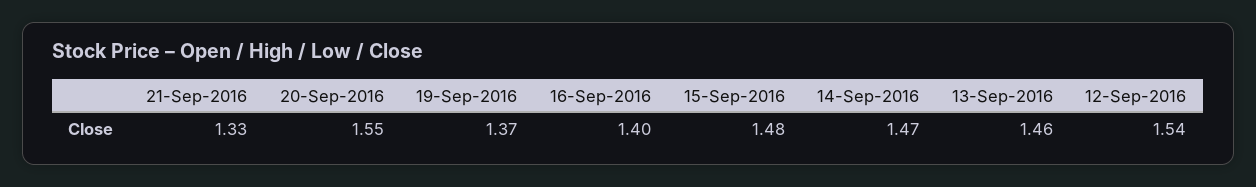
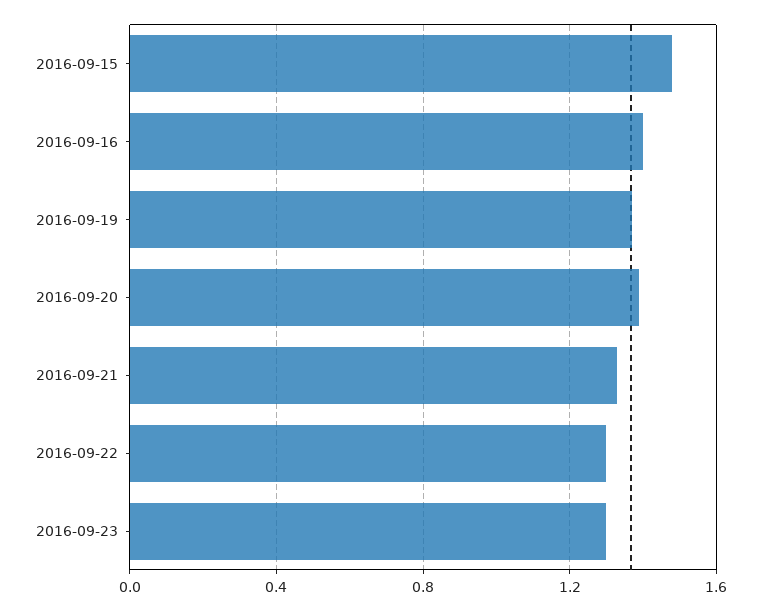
20-Sep-2016: 1.55 -> 1.4
14-Sep-2016: 1.47 -> none
13-Sep-2016: 1.46 -> none
12-Sep-2016: 1.54 -> none
2016-09-22: none -> 1.3
2016-09-23: none -> 1.3

